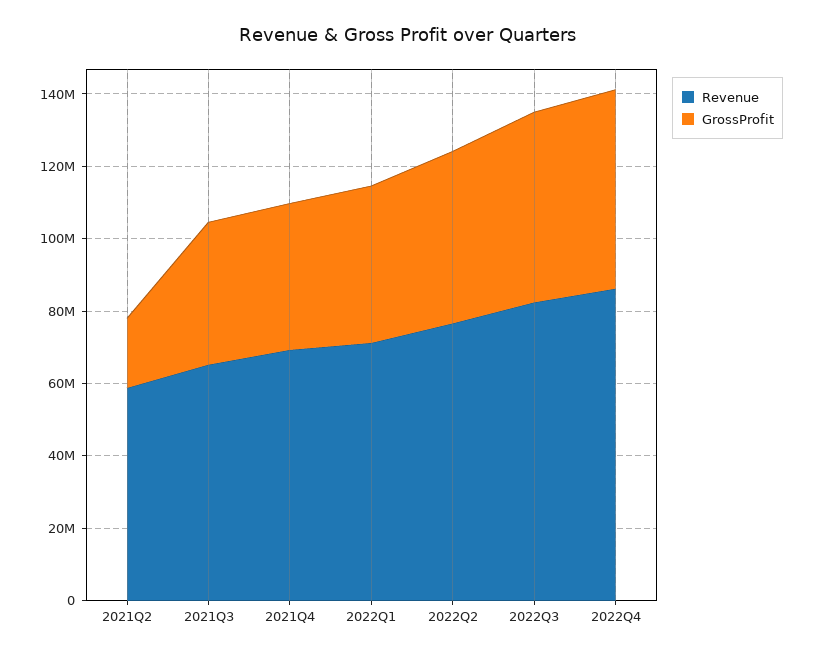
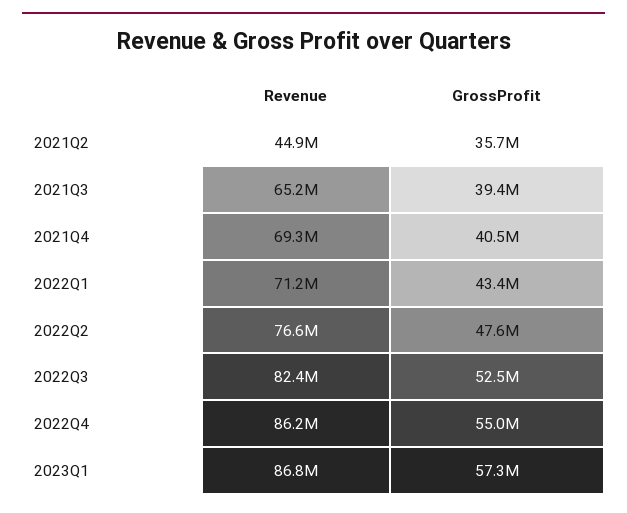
Revenue, 2021Q2: 60000000 -> 44900000
GrossProfit, 2021Q2: 20000000 -> 35700000
Revenue, 2023Q1: none -> 86800000
GrossProfit, 2023Q1: none -> 57300000

